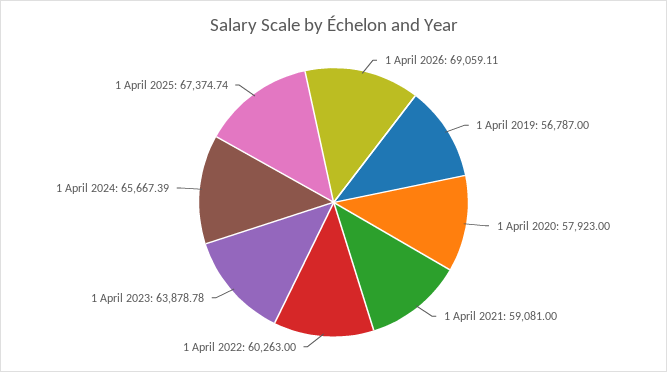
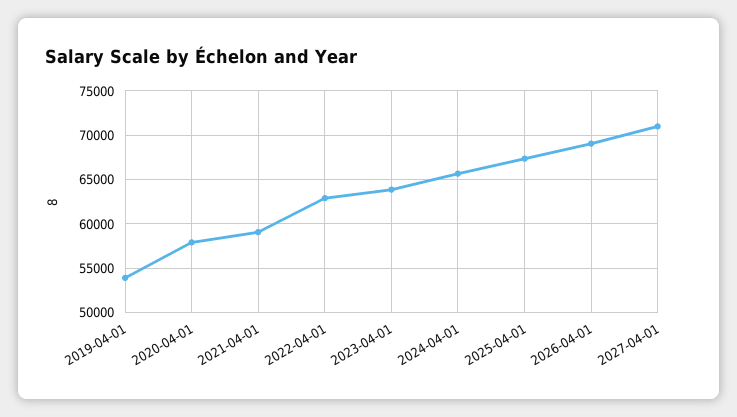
1 April 2019: 56787 -> 54000
1 April 2022: 60263 -> 63000
2027-04-01: none -> 71000

